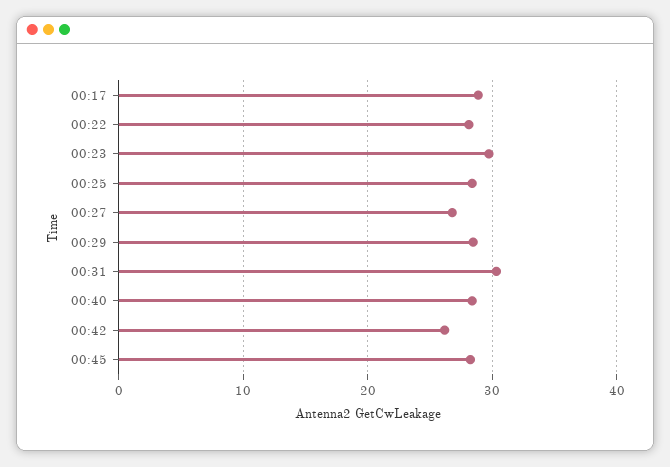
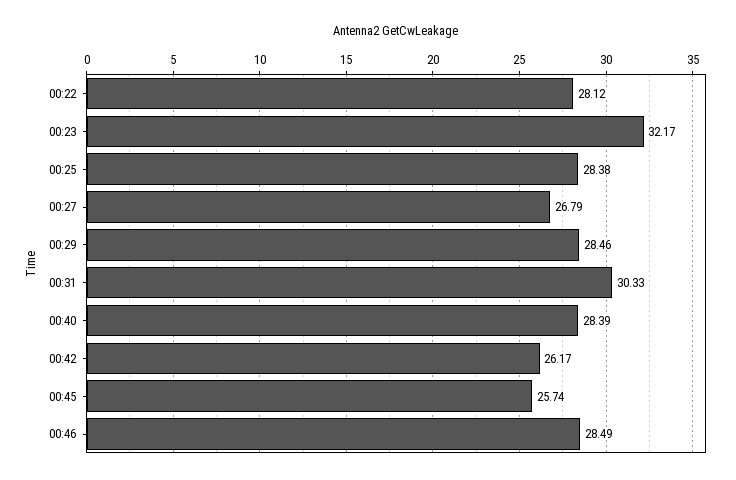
00:17: 29 -> none
00:23: 30 -> 32.17
00:45: 28 -> 25.74
00:46: none -> 28.49

